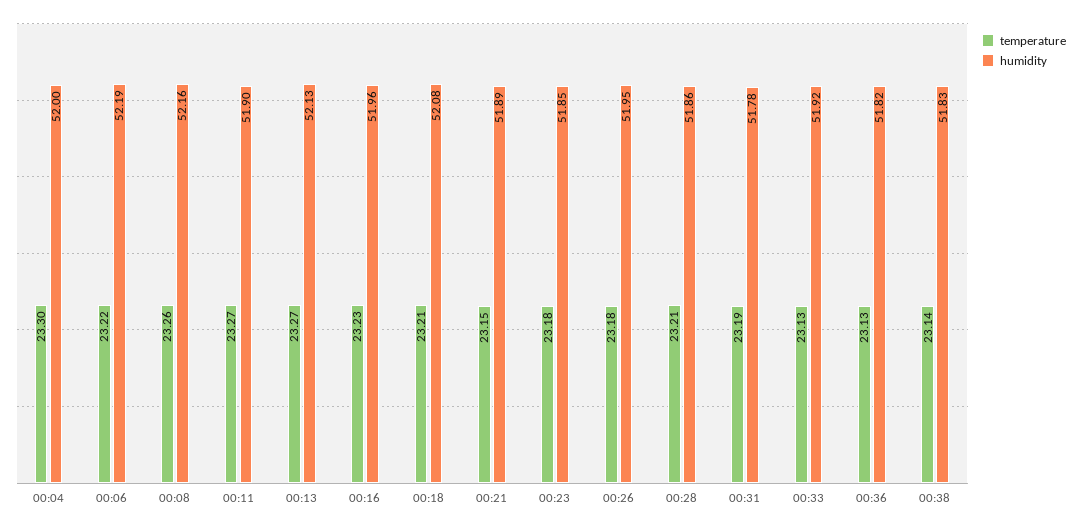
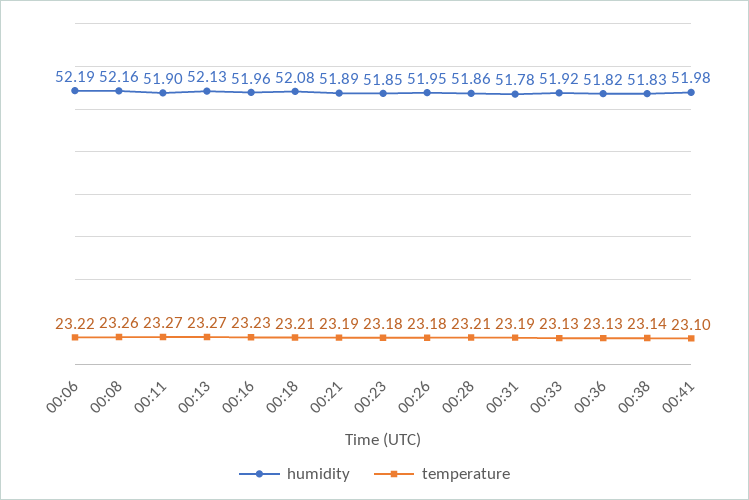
temperature, 00:04: 23.3 -> none
humidity, 00:04: 52 -> none
temperature, 00:21: 23.15 -> 23.19
humidity, 00:41: none -> 51.98
temperature, 00:41: none -> 23.1

